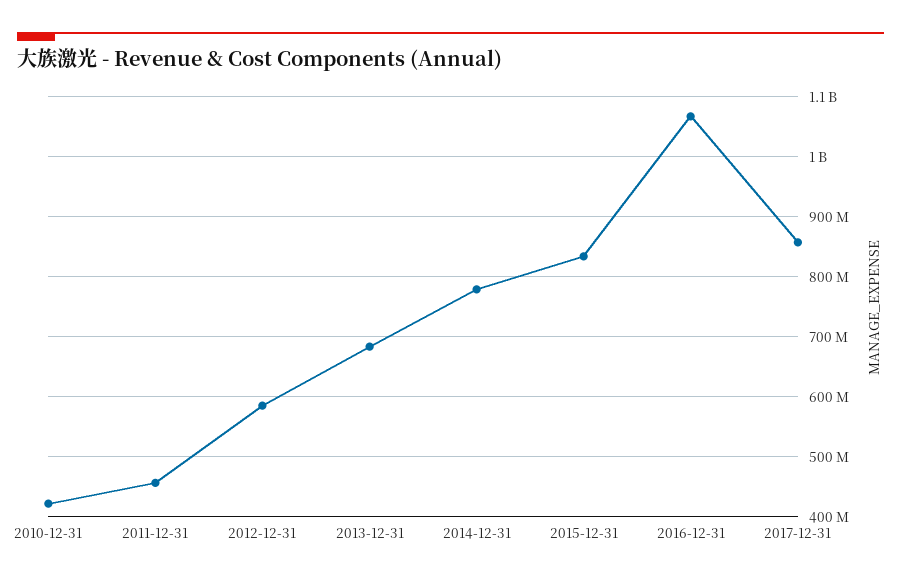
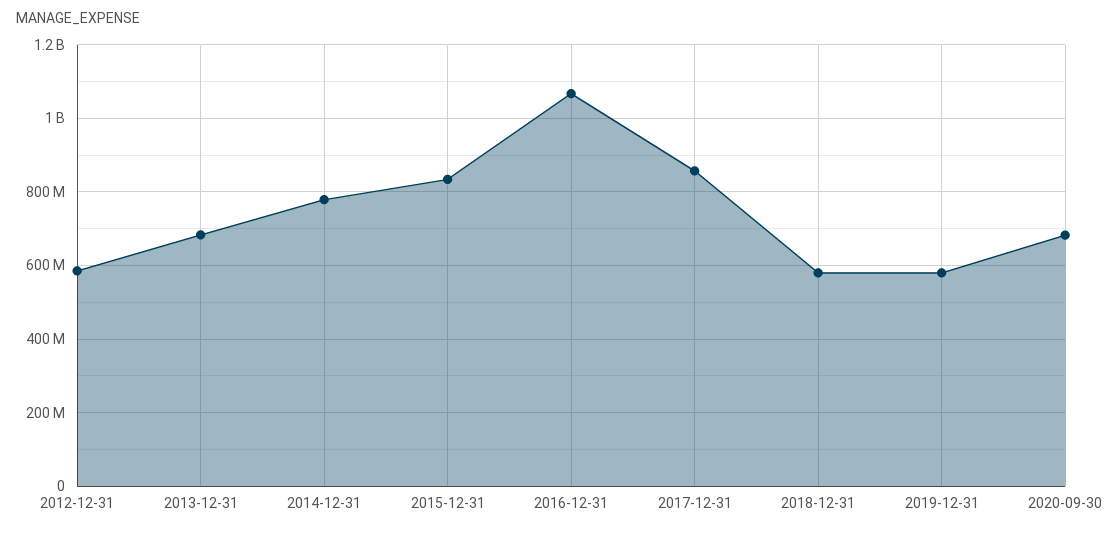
2010-12-31: 420000000 -> none
2011-12-31: 460000000 -> none
2018-12-31: none -> 580000000
2019-12-31: none -> 580000000
2020-09-30: none -> 680000000

